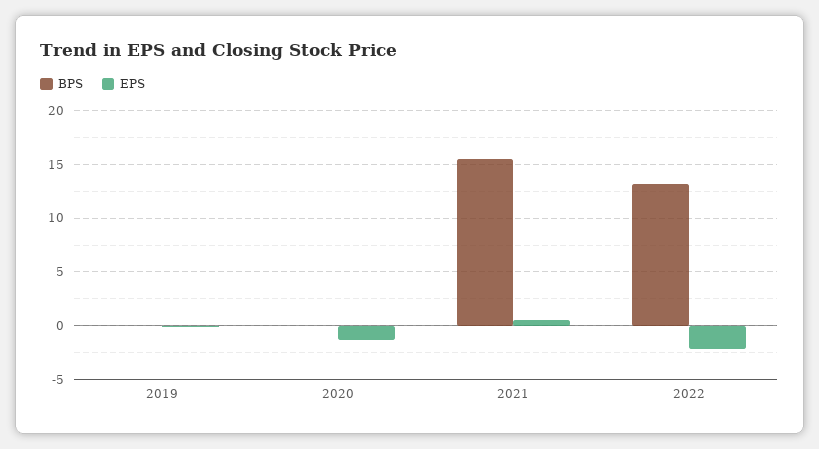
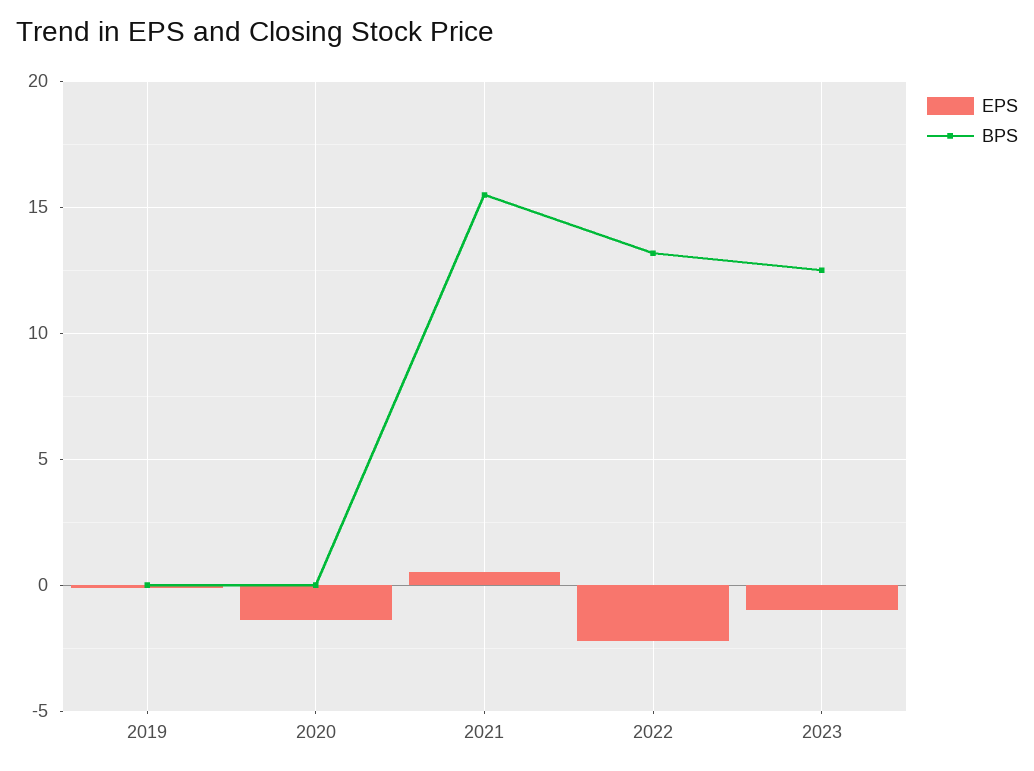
EPS, 2023: none -> -1
BPS, 2023: none -> 12.5

